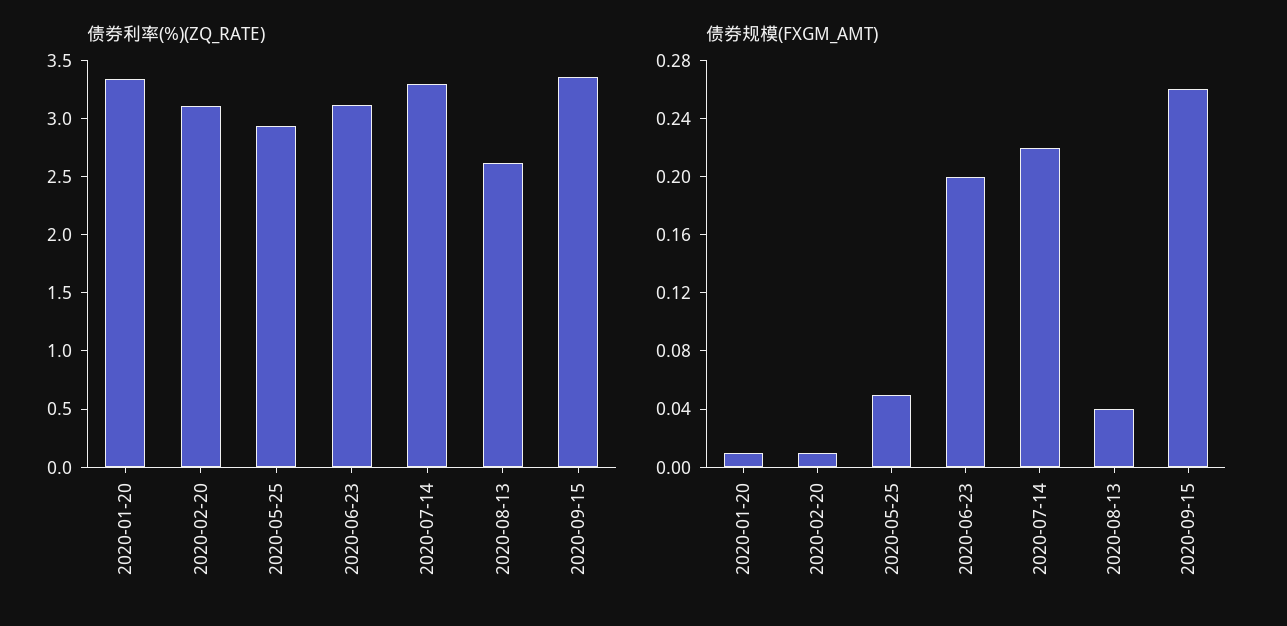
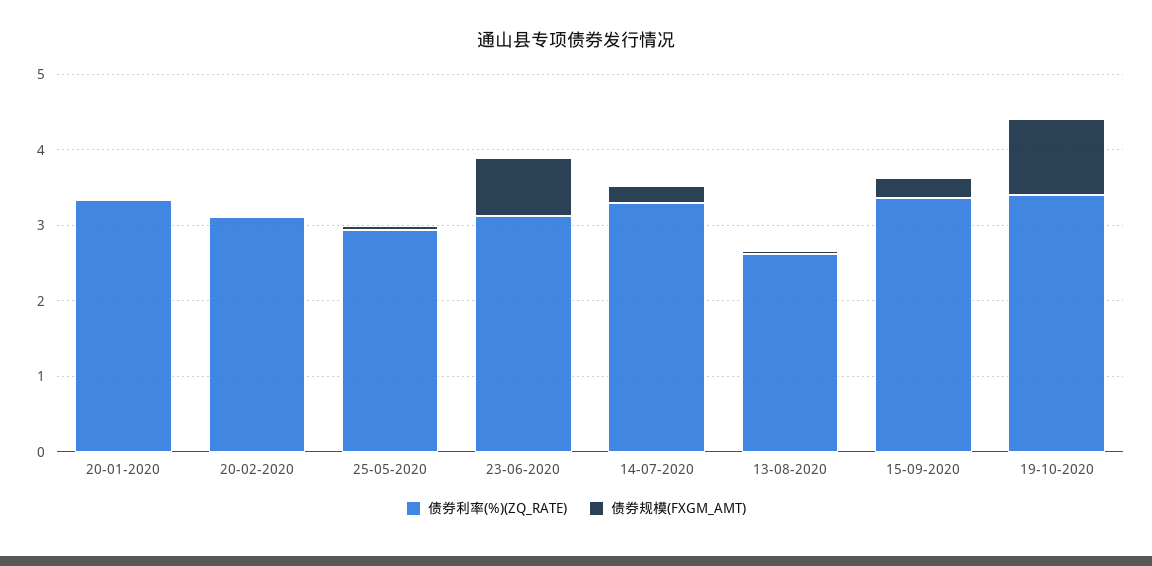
债券规模(FXGM_AMT), 2020-06-23: 0.2 -> 0.8
债券利率(%)(ZQ_RATE), 19-10-2020: none -> 3.4
债券规模(FXGM_AMT), 19-10-2020: none -> 1

